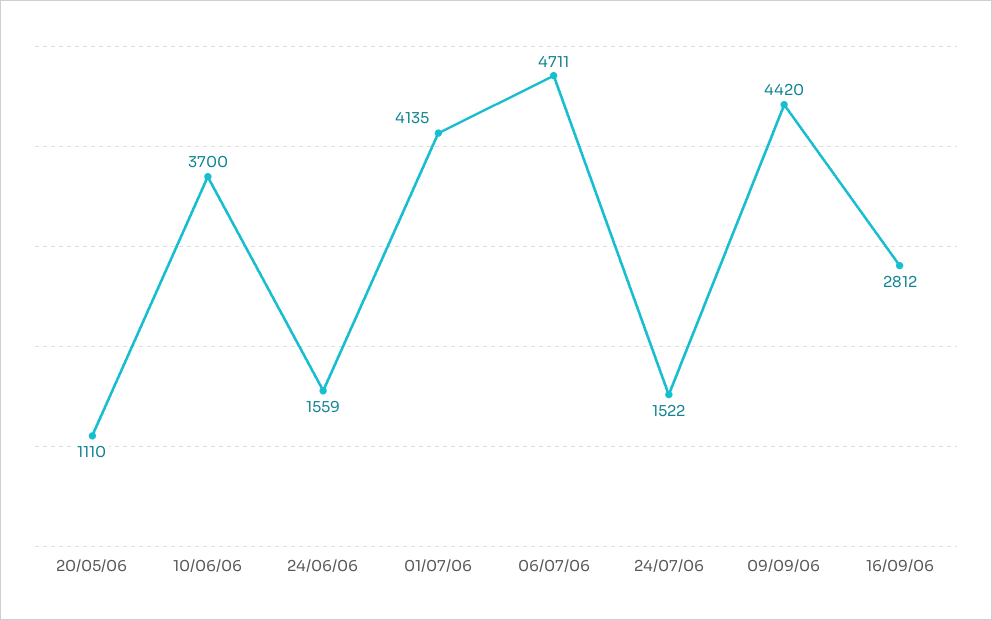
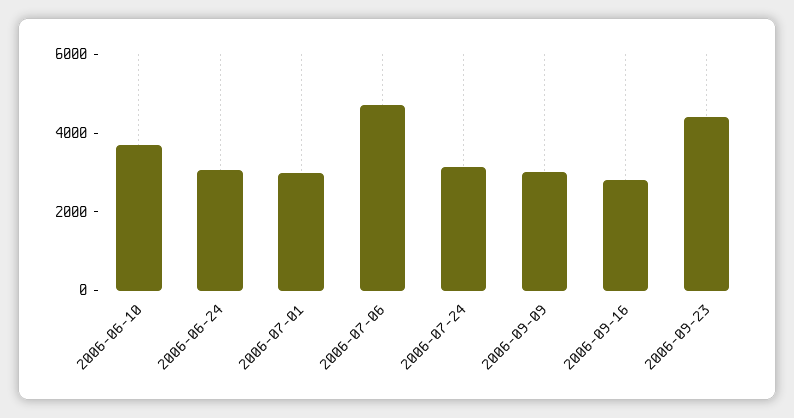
20/05/06: 1110 -> none
24/06/06: 1559 -> 3000
01/07/06: 4135 -> 3000
24/07/06: 1522 -> 3000
09/09/06: 4420 -> 3000
2006-09-23: none -> 4500

